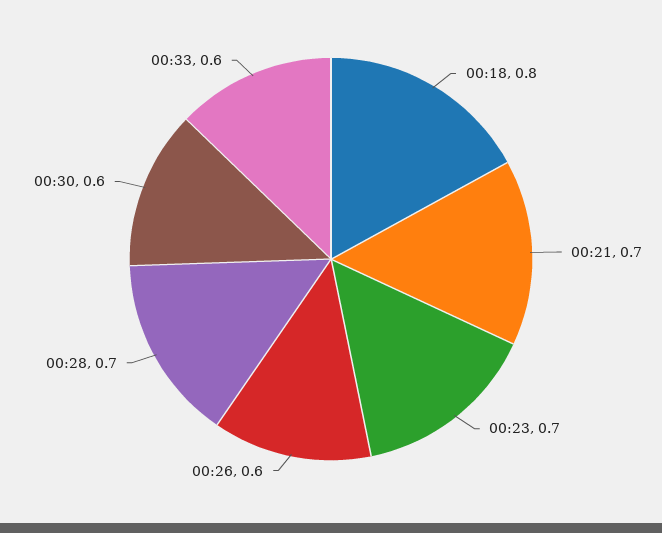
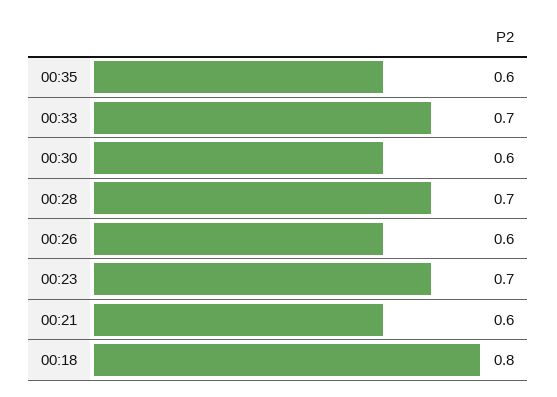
00:21: 0.7 -> 0.6
00:33: 0.6 -> 0.7
00:35: none -> 0.6

